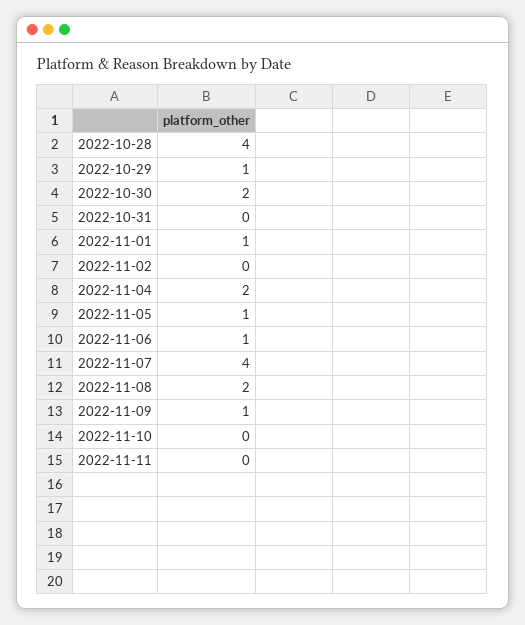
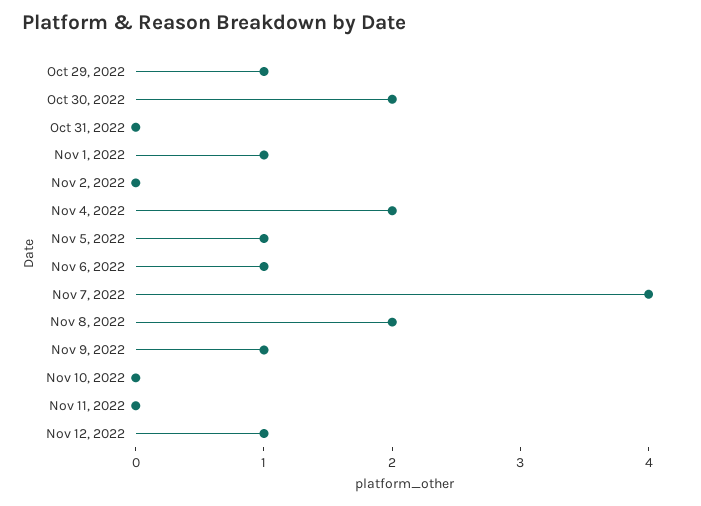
2022-10-28: 4 -> none
Nov 12, 2022: none -> 1

